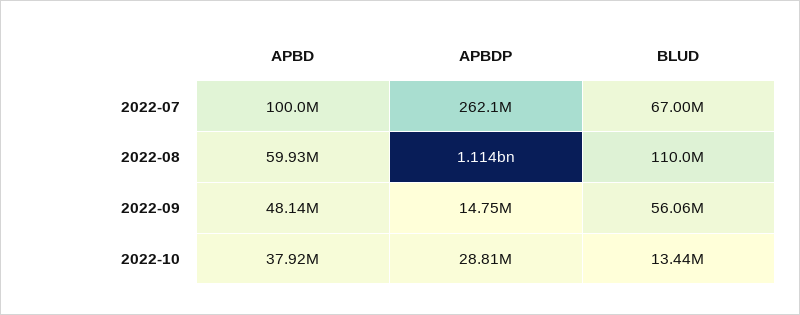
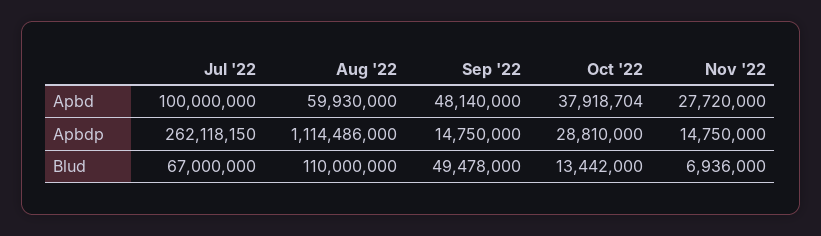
BLUD, 2022-09: 56060000 -> 49478000
APBD, Nov '22: none -> 27720000
APBDP, Nov '22: none -> 14750000
BLUD, Nov '22: none -> 6936000

